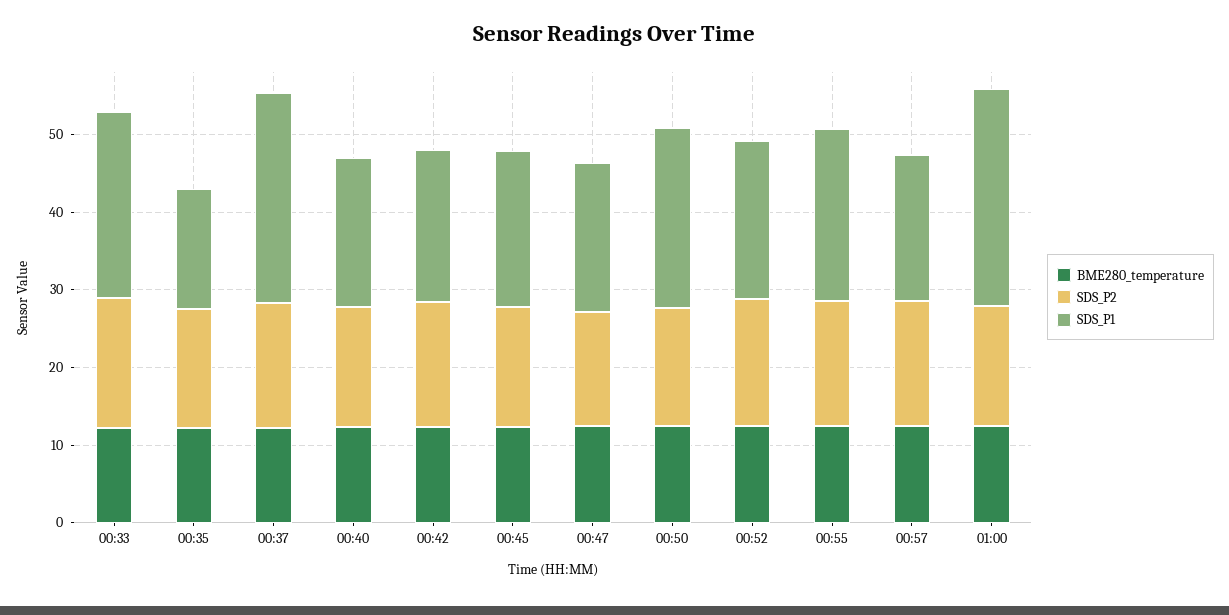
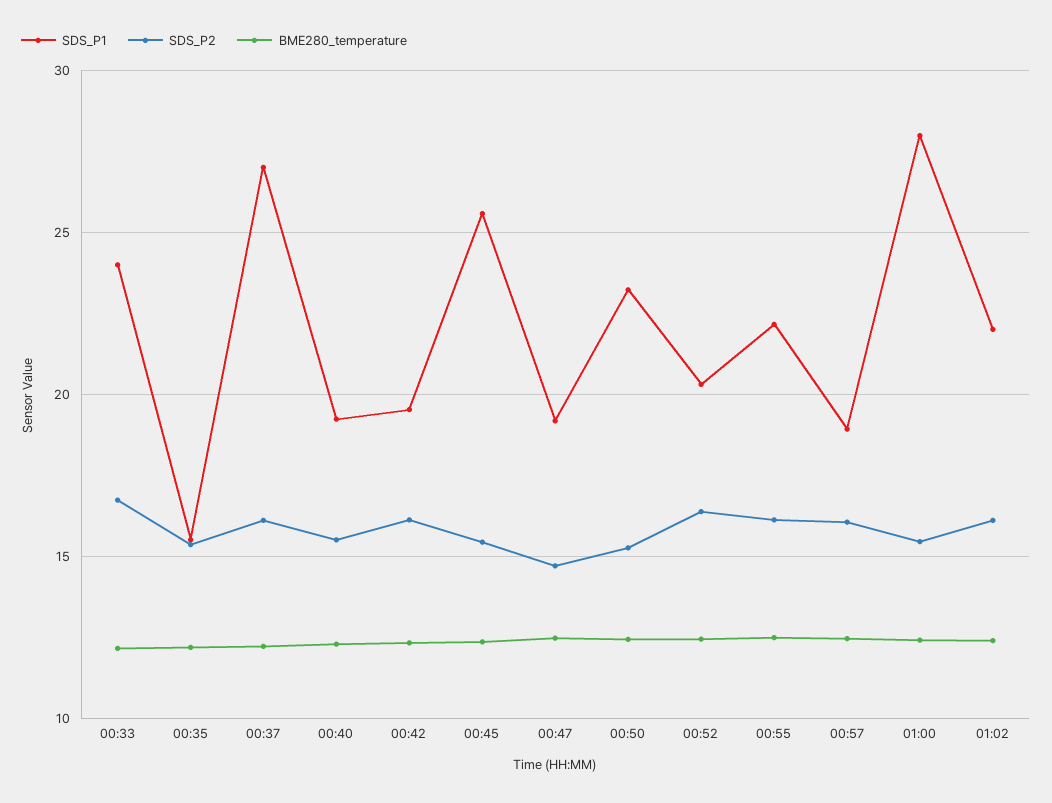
SDS_P1, 00:45: 20 -> 25.5
SDS_P1, 01:02: none -> 22
SDS_P2, 01:02: none -> 16
BME280_temperature, 01:02: none -> 12.5

